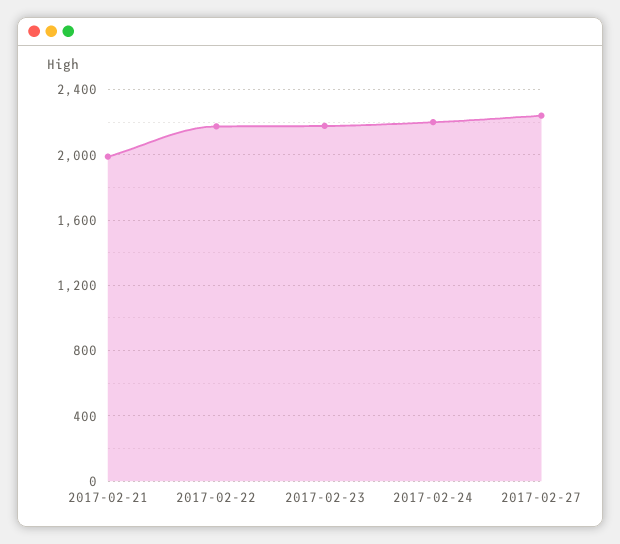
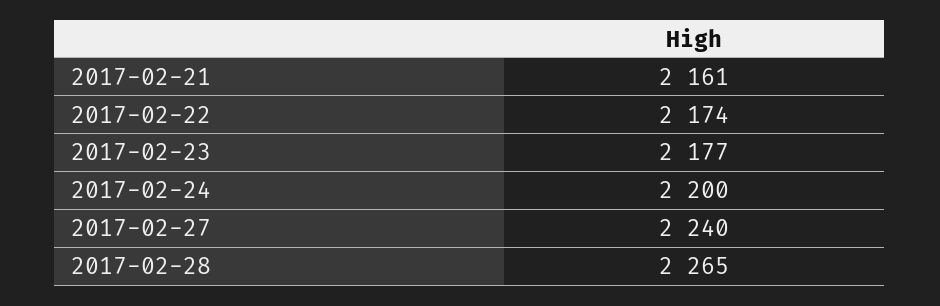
2017-02-21: 2000 -> 2161
2017-02-28: none -> 2265

